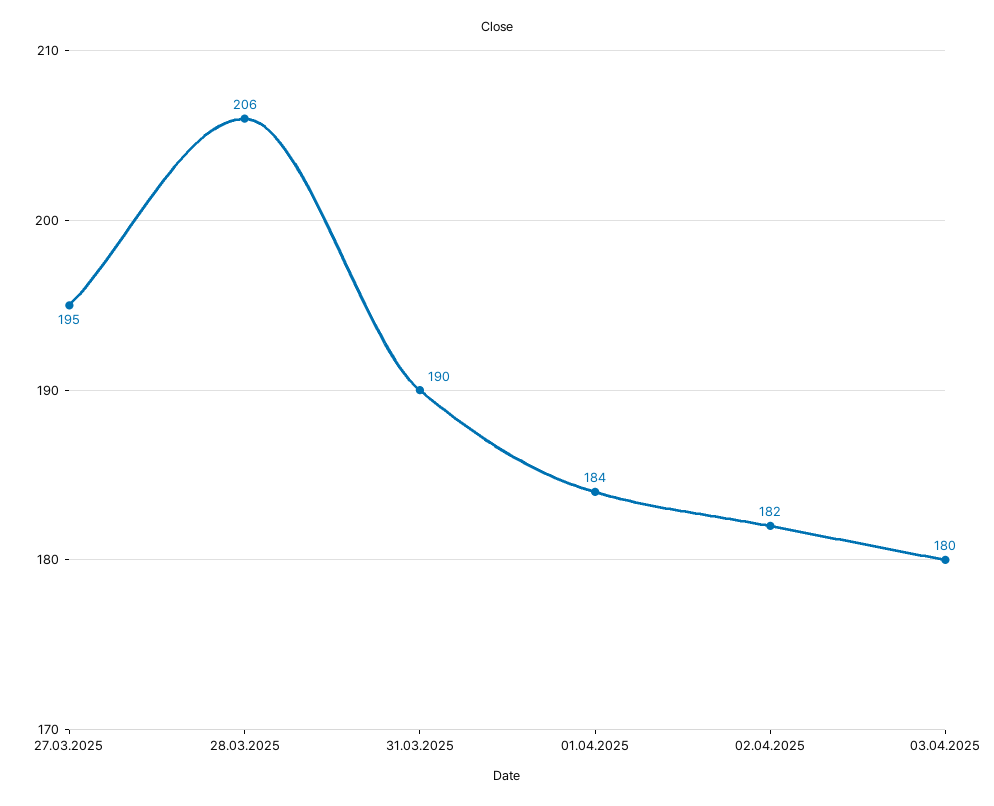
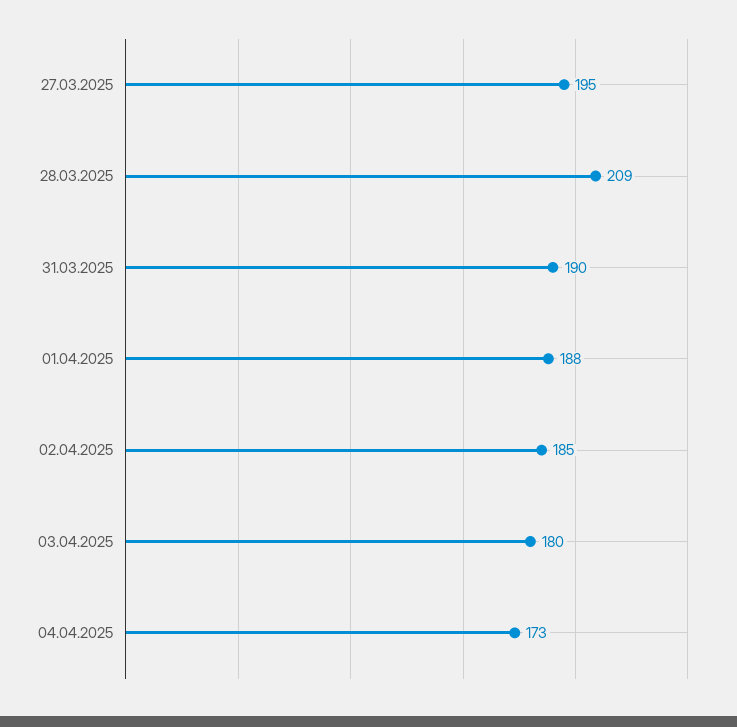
28.03.2025: 206 -> 209
01.04.2025: 184 -> 188
02.04.2025: 182 -> 185
04.04.2025: none -> 173

